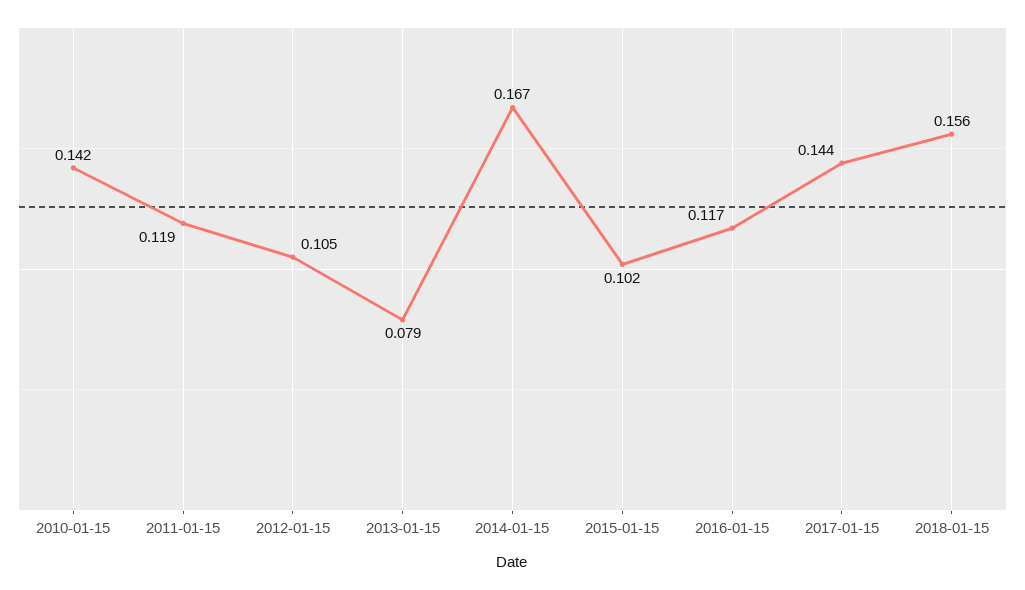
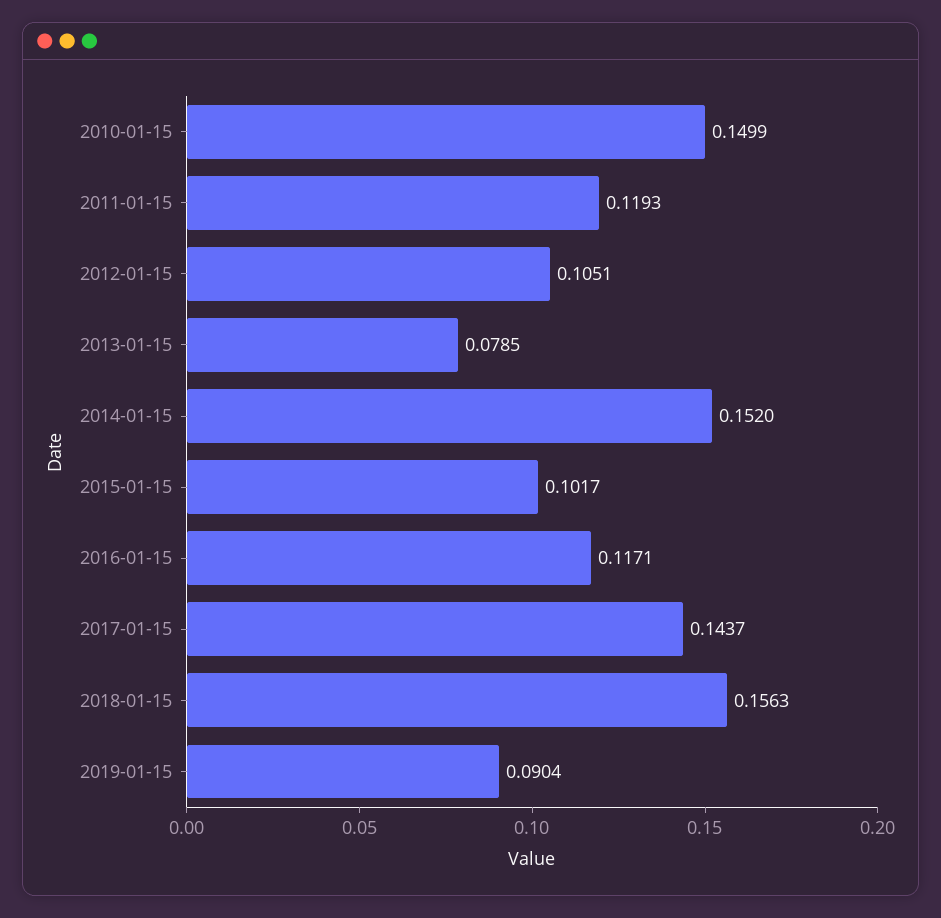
2010-01-15: 0.142 -> 0.1499
2014-01-15: 0.167 -> 0.152
2019-01-15: none -> 0.0904

